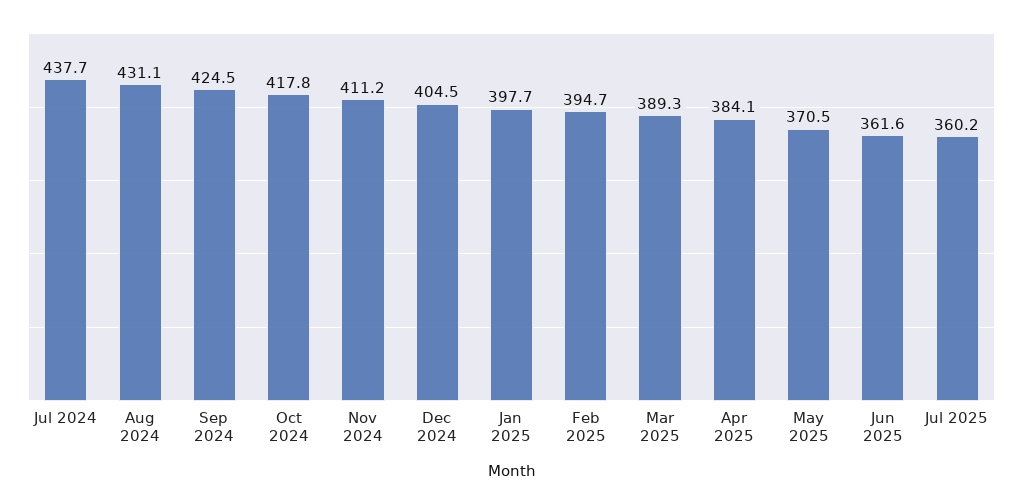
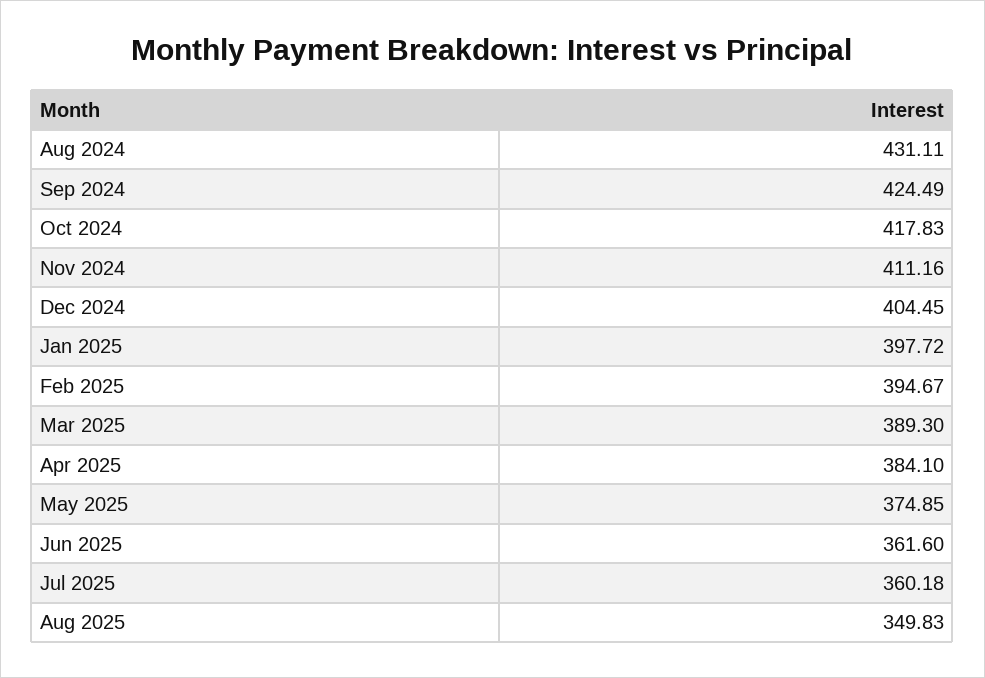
Jul 2024: 437.7 -> none
May 2025: 370.5 -> 374.85
Aug 2025: none -> 349.83

